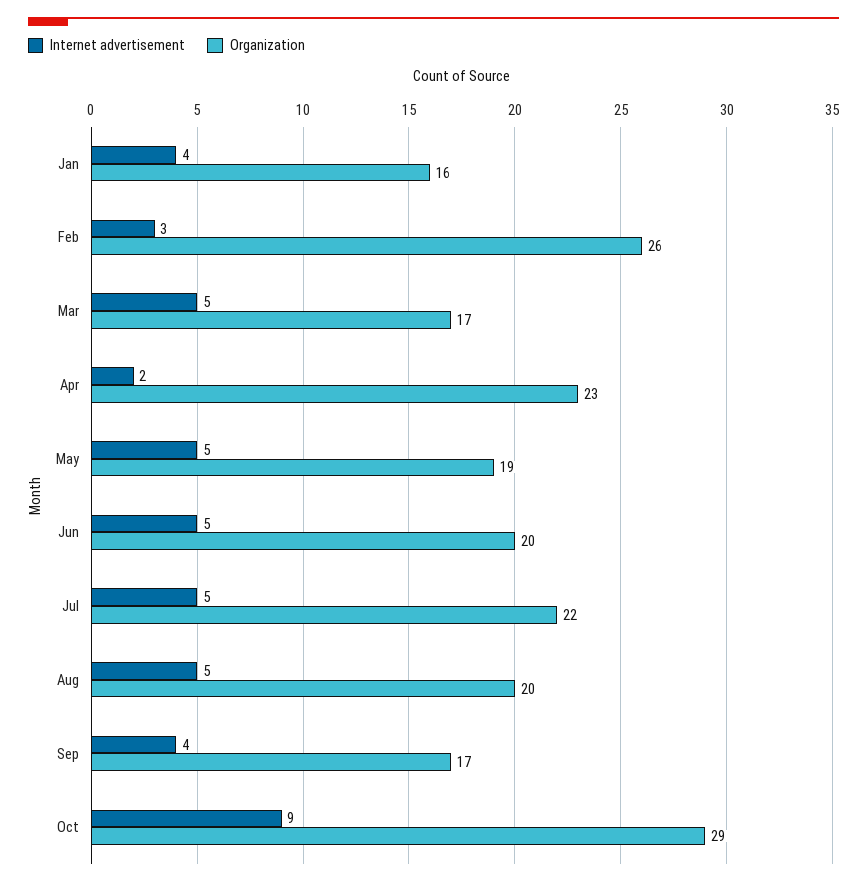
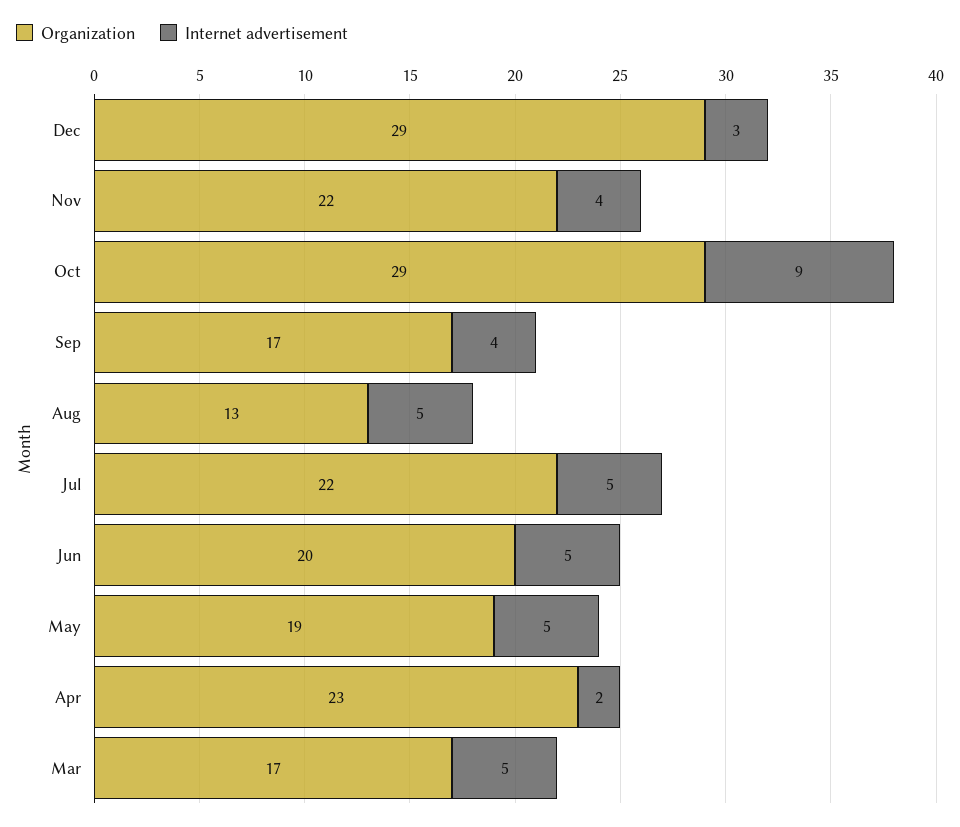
Internet advertisement, Jan: 4 -> none
Organization, Jan: 16 -> none
Internet advertisement, Feb: 3 -> none
Organization, Feb: 26 -> none
Organization, Aug: 20 -> 13
Organization, Dec: none -> 29
Internet advertisement, Dec: none -> 3
Organization, Nov: none -> 22
Internet advertisement, Nov: none -> 4

